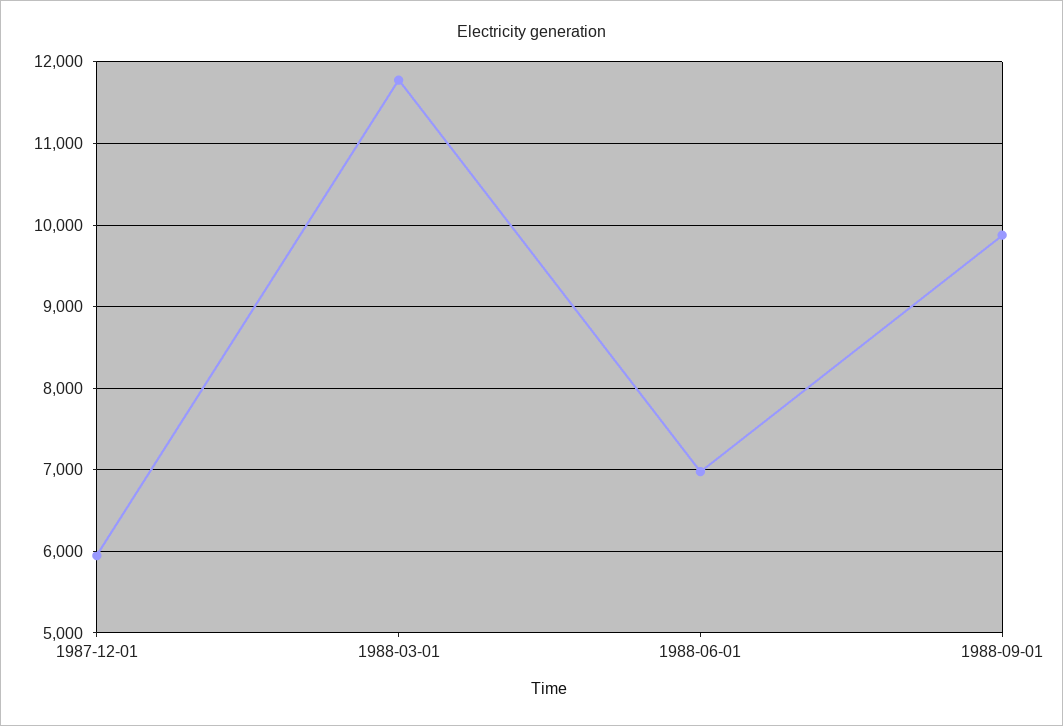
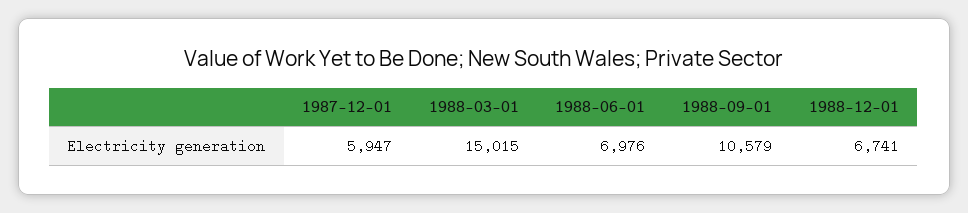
1988-03-01: 11800 -> 15015
1988-09-01: 9900 -> 10579
1988-12-01: none -> 6741

